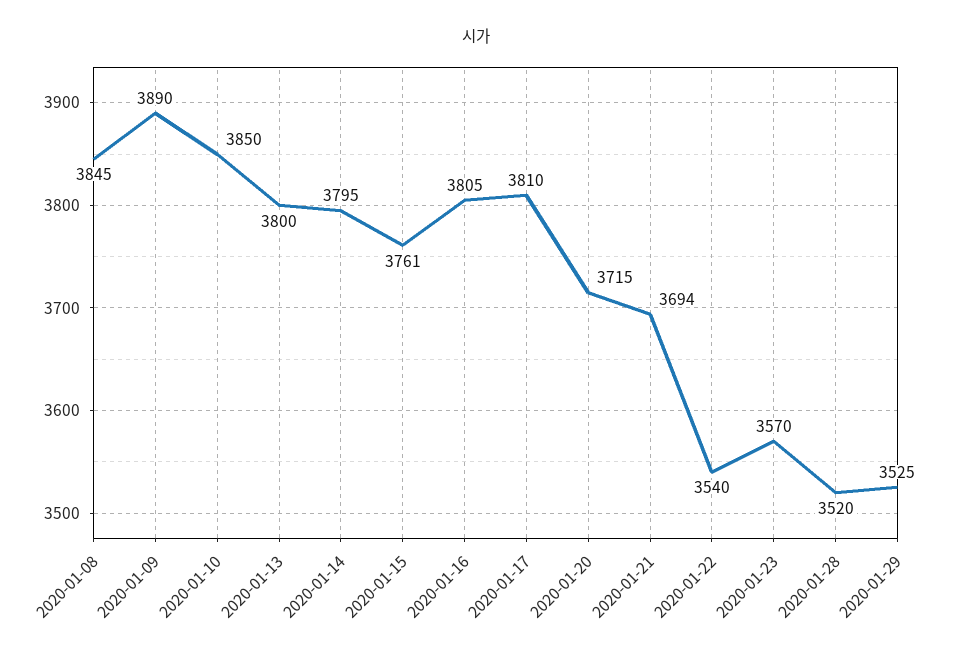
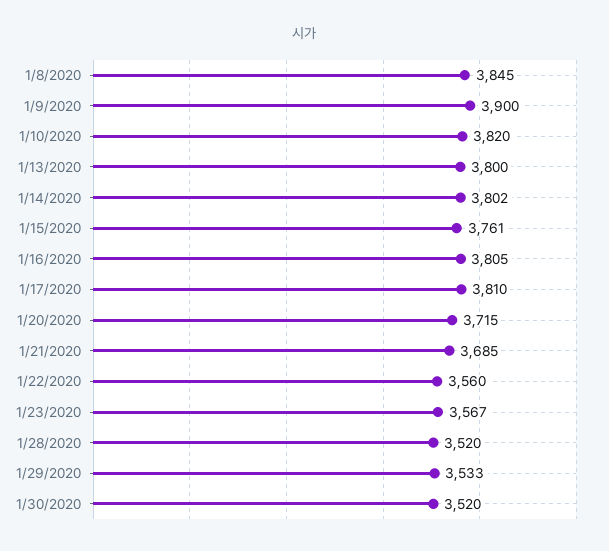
2020-01-09: 3890 -> 3900
2020-01-10: 3850 -> 3820
2020-01-14: 3795 -> 3802
2020-01-21: 3694 -> 3685
2020-01-22: 3540 -> 3560
2020-01-23: 3570 -> 3567
2020-01-29: 3525 -> 3533
1/30/2020: none -> 3520

